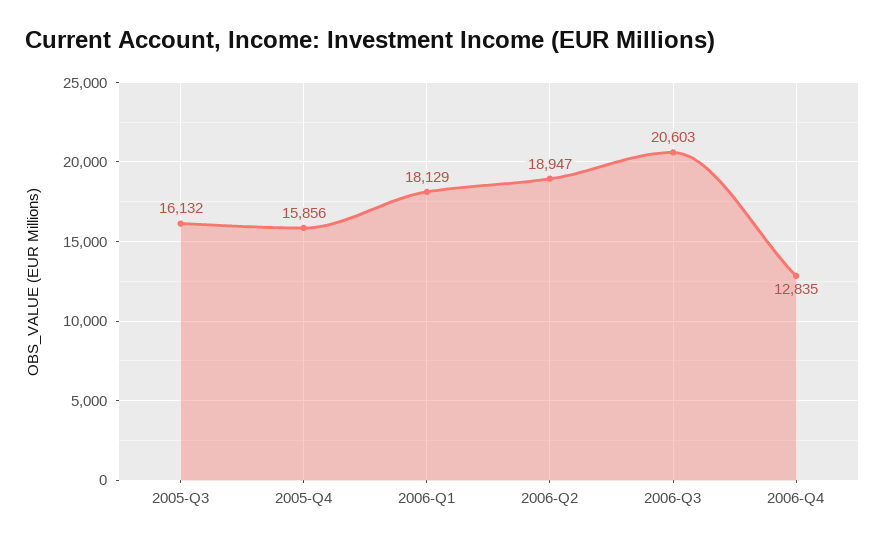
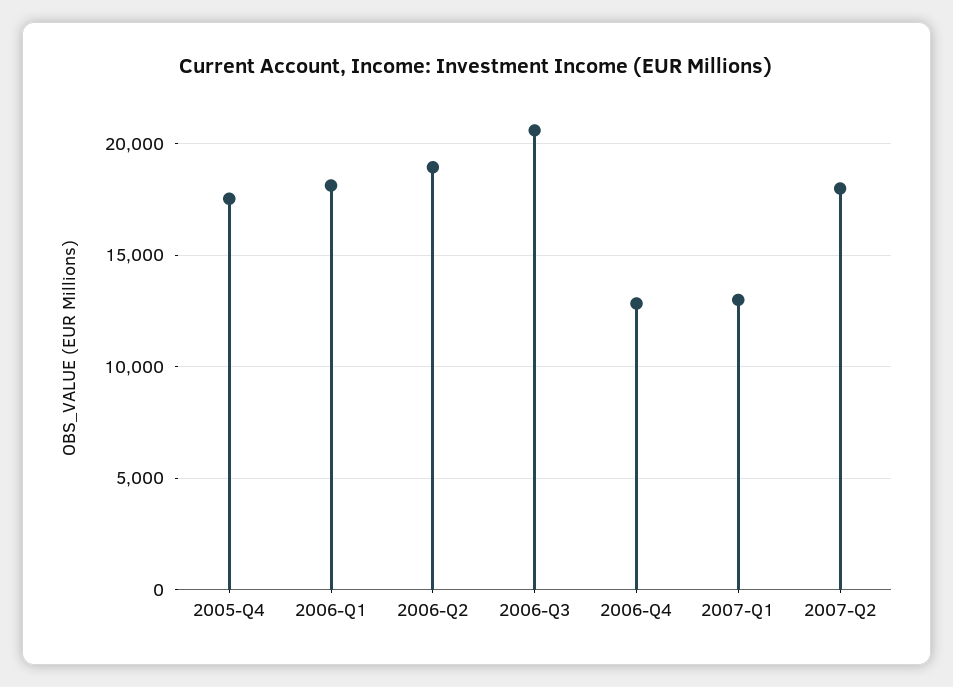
2005-Q3: 16132 -> none
2005-Q4: 15856 -> 17500
2007-Q1: none -> 13000
2007-Q2: none -> 18000

